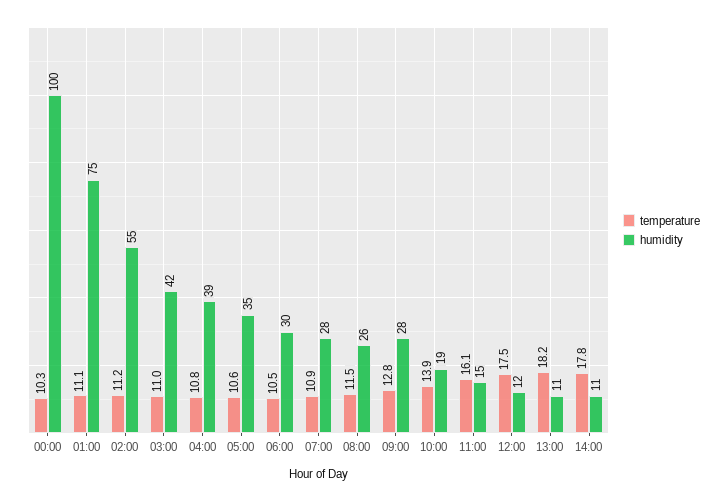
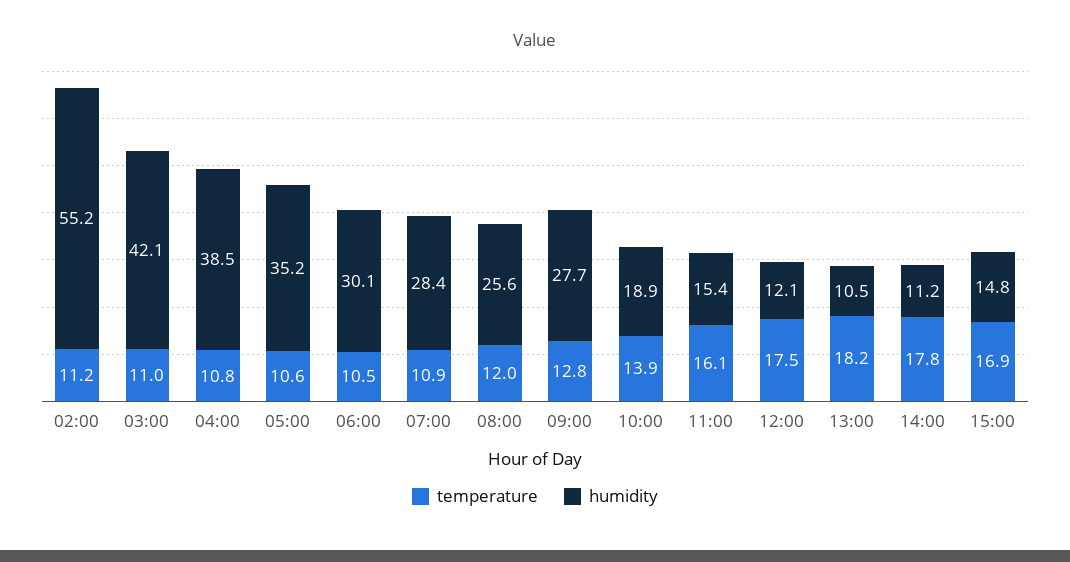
temperature, 00:00: 10.3 -> none
humidity, 00:00: 100 -> none
temperature, 01:00: 11.1 -> none
humidity, 01:00: 75 -> none
temperature, 08:00: 11.5 -> 12
temperature, 15:00: none -> 16.9
humidity, 15:00: none -> 14.8

